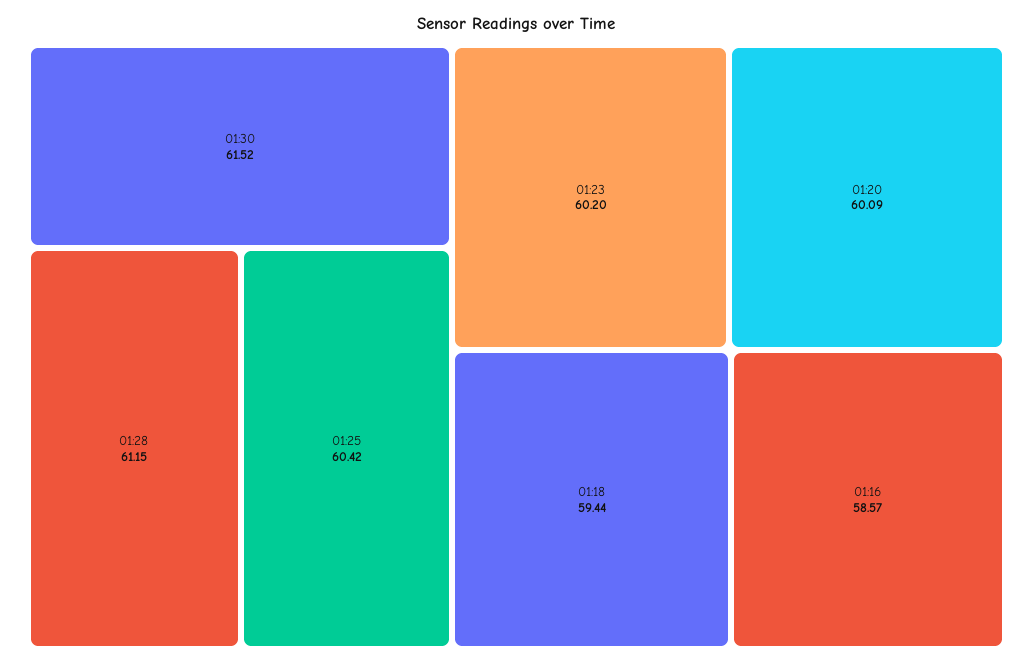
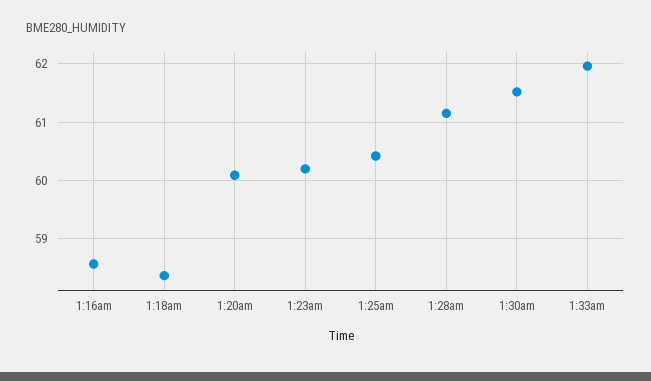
01:18: 59.44 -> 58.4
1:33am: none -> 62

